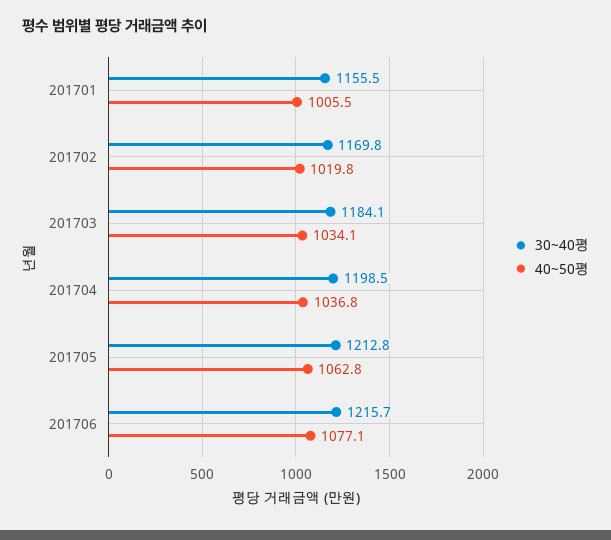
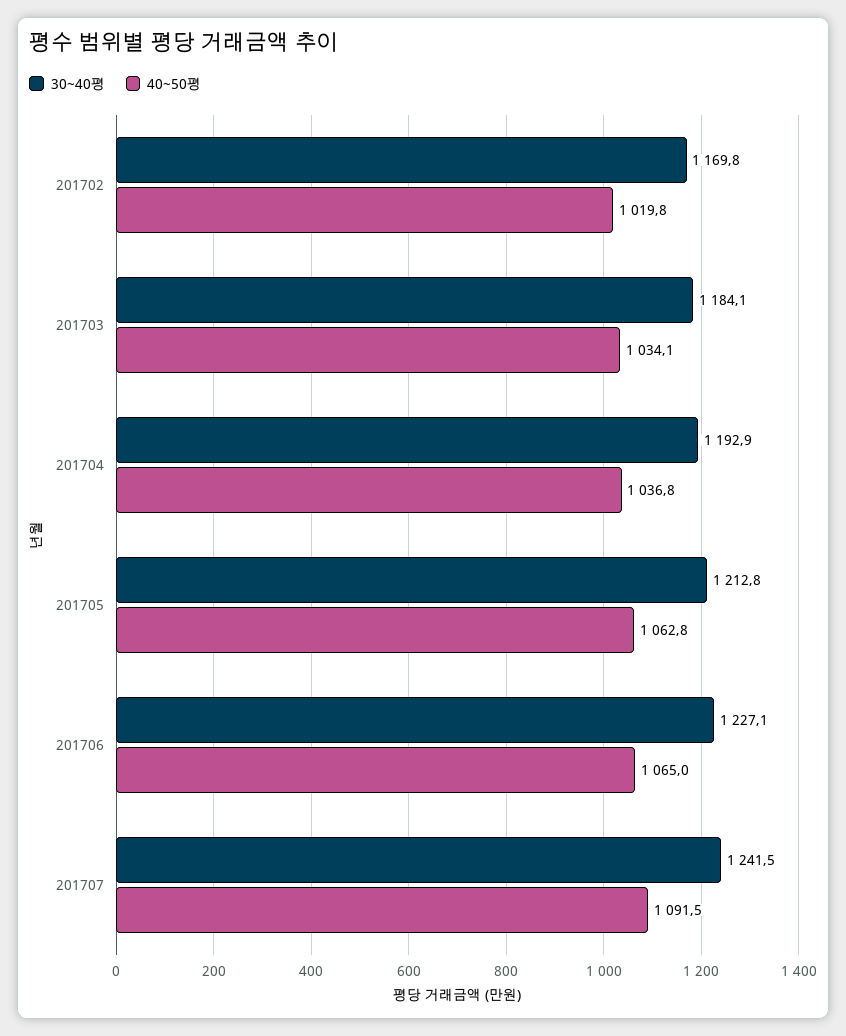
30~40평, 201701: 1155.5 -> none
40~50평, 201701: 1005.5 -> none
30~40평, 201704: 1198.5 -> 1192.9
30~40평, 201706: 1215.7 -> 1227.1
40~50평, 201706: 1077.1 -> 1065
30~40평, 201707: none -> 1241.5
40~50평, 201707: none -> 1091.5

